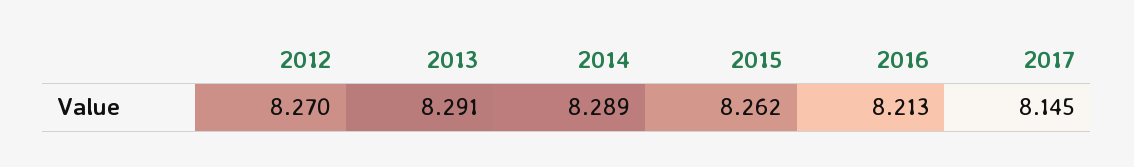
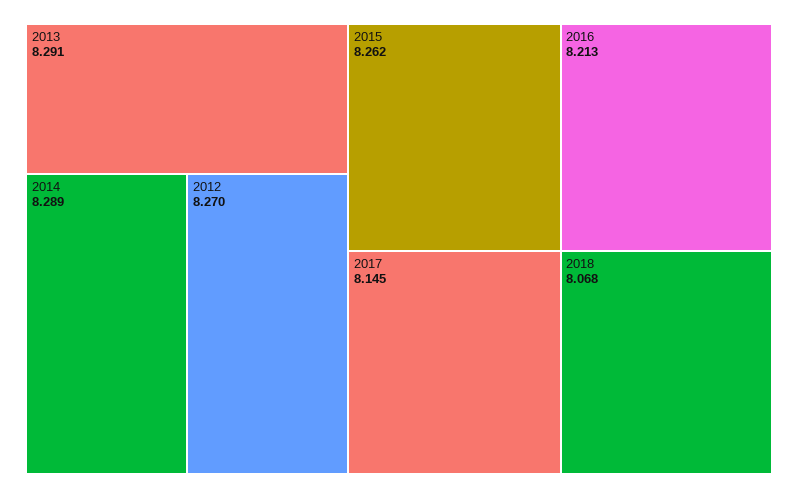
2018: none -> 8.068

